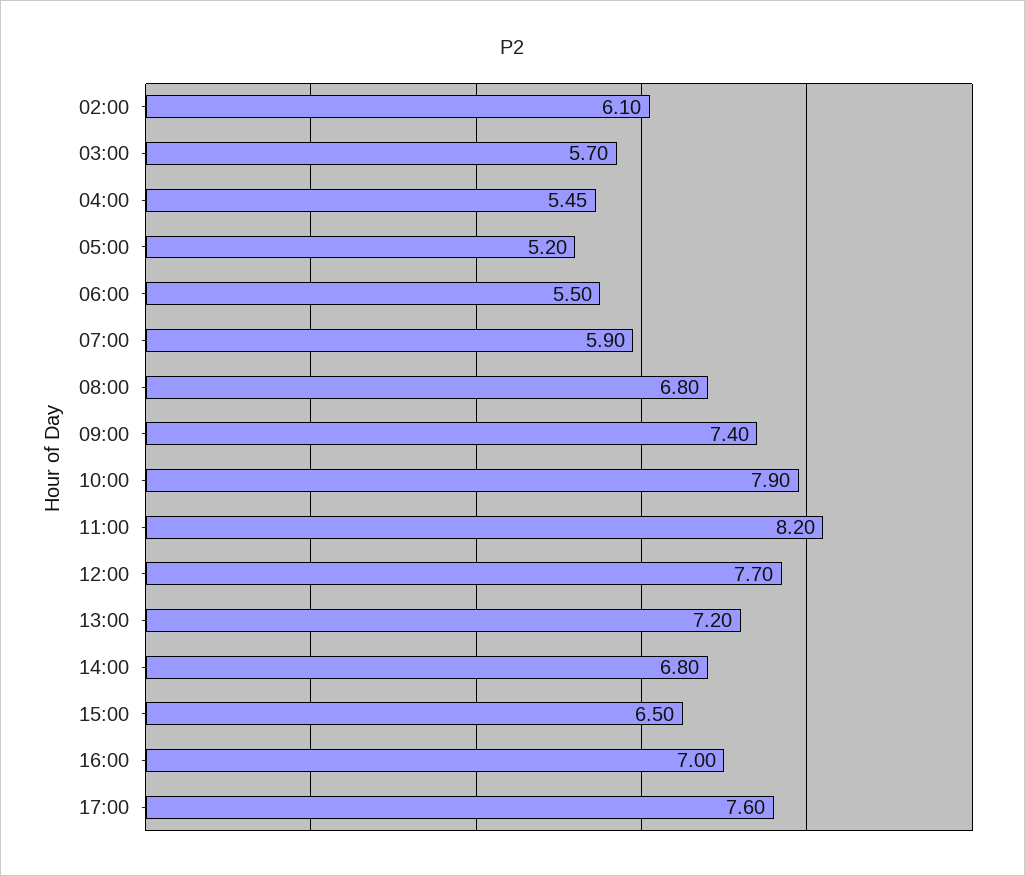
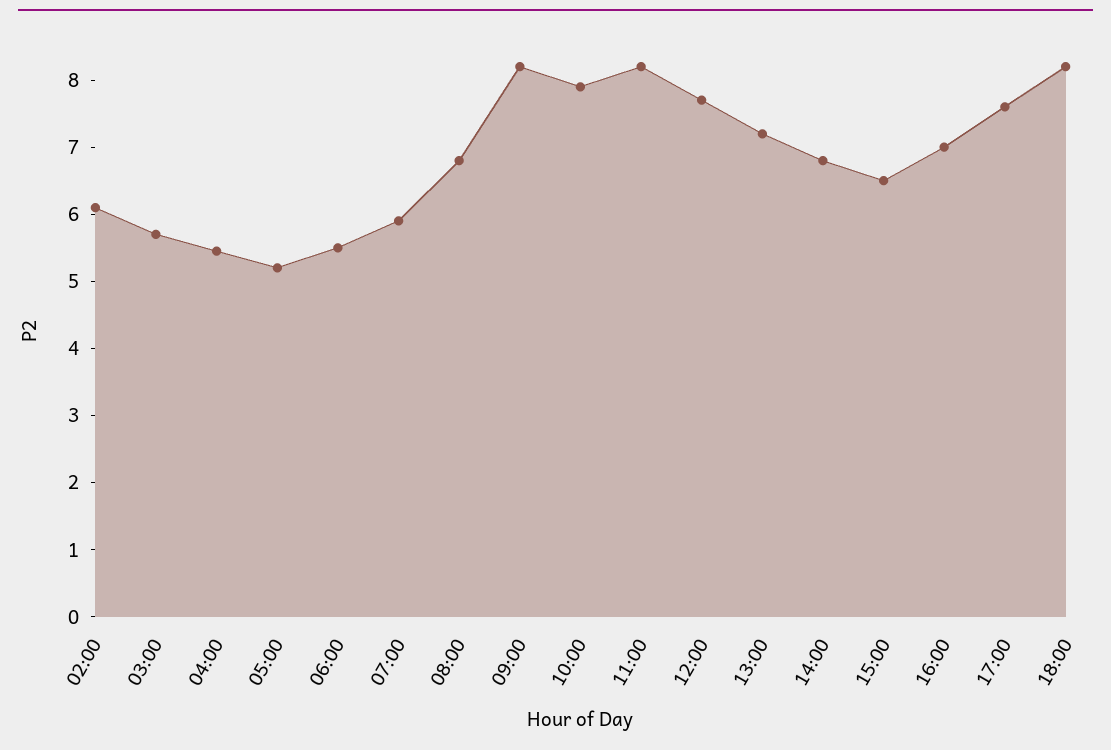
09:00: 7.4 -> 8.2
18:00: none -> 8.2

